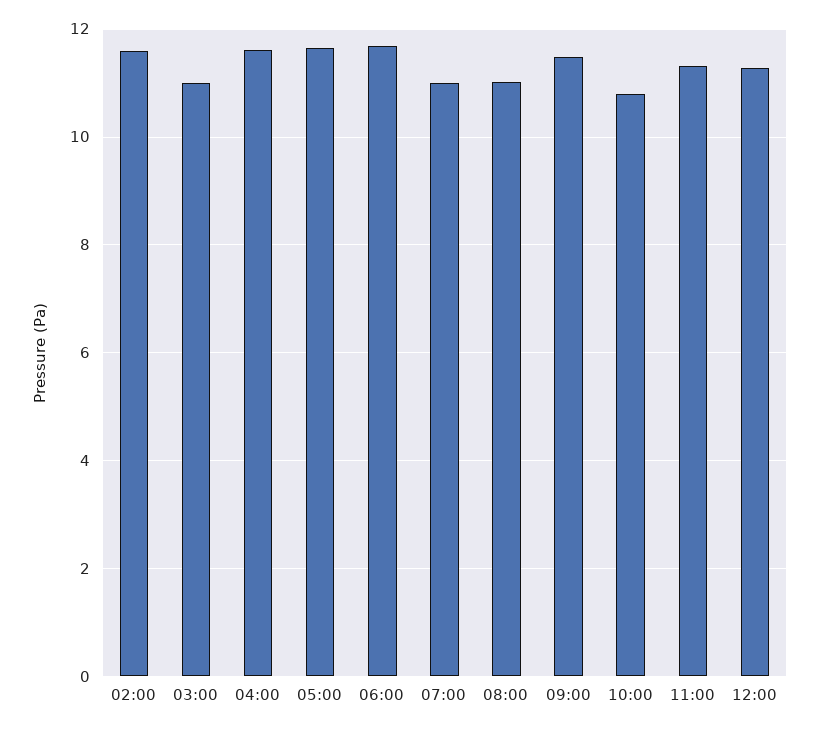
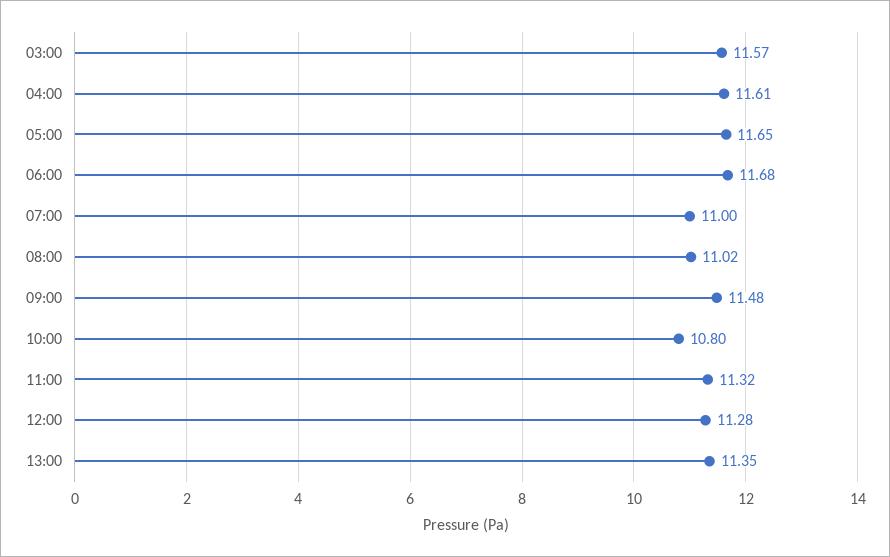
02:00: 11.6 -> none
03:00: 11 -> 11.57
13:00: none -> 11.35

